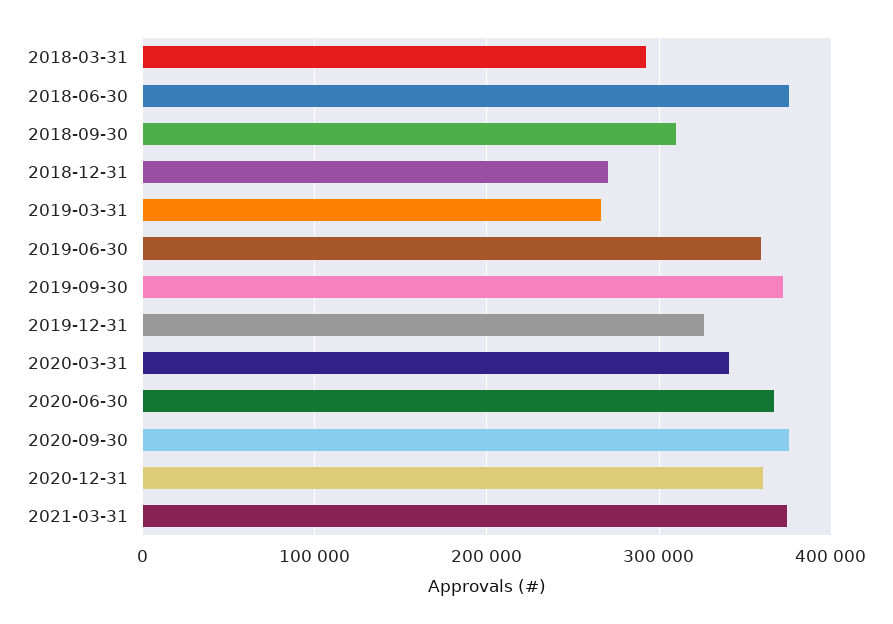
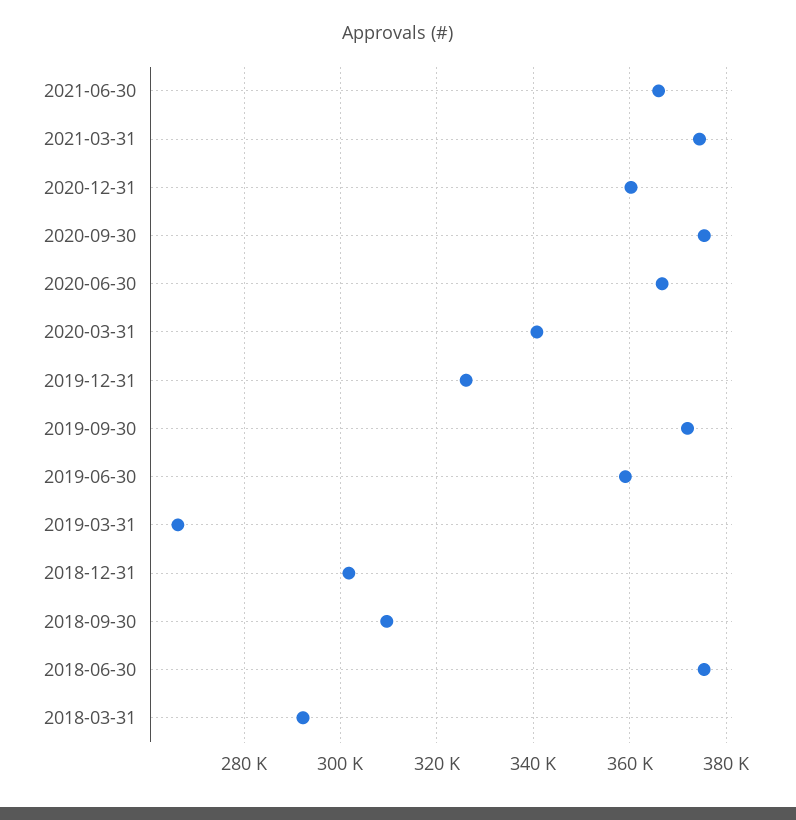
2018-12-31: 270000 -> 302000
2021-06-30: none -> 366000

